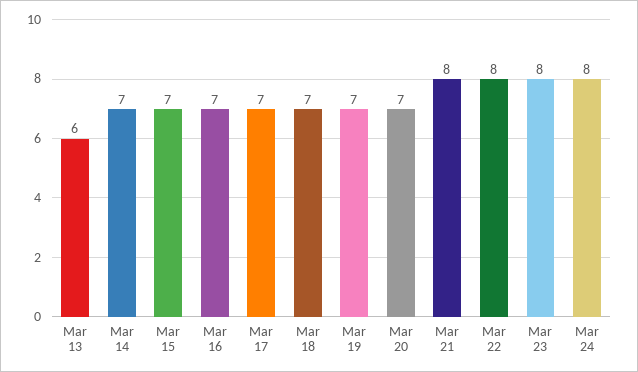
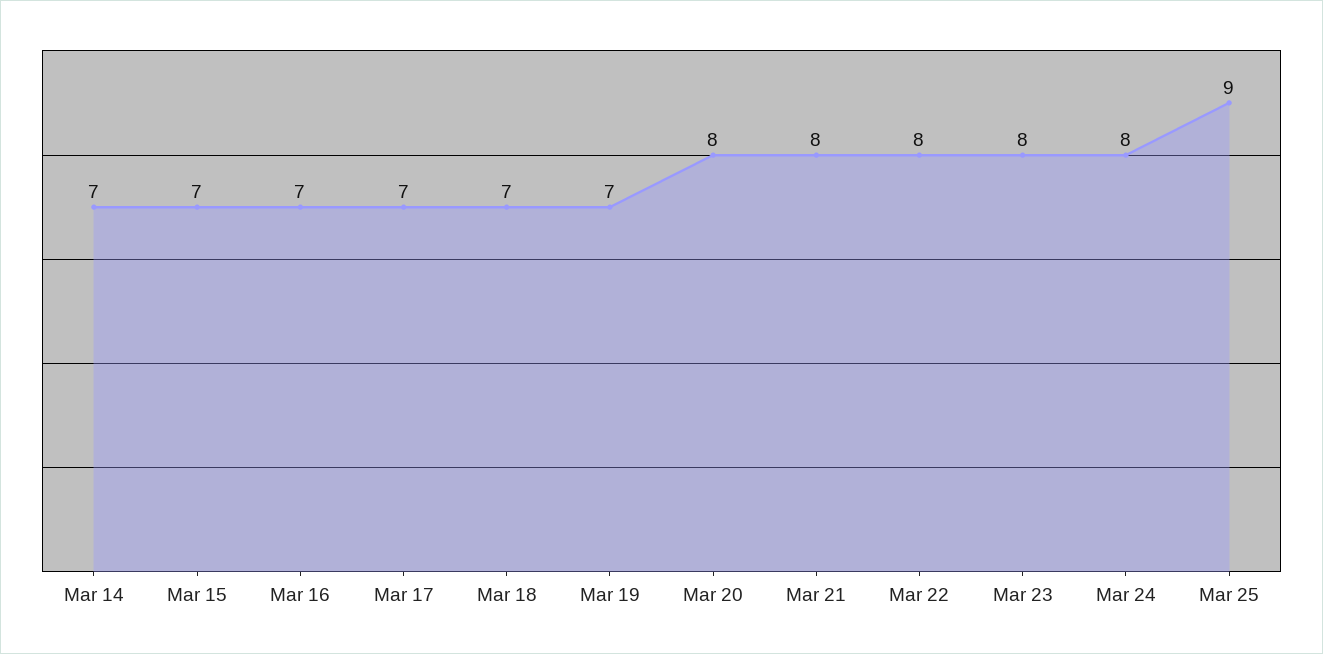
Mar 13: 6 -> none
Mar 20: 7 -> 8
Mar 25: none -> 9

